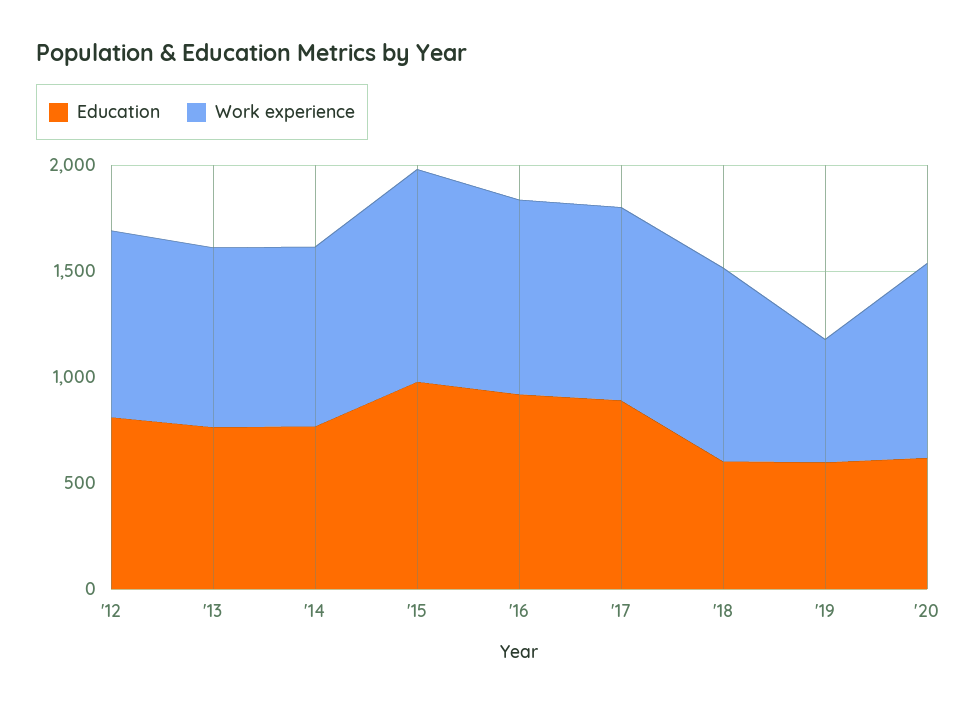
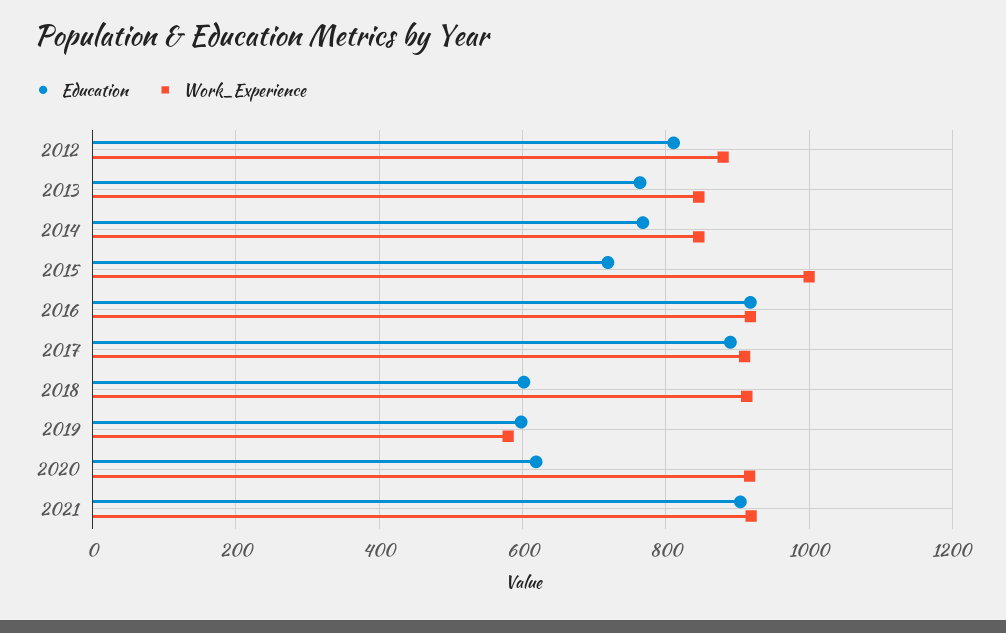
Education, '15: 1000 -> 720
Education, 2021: none -> 900
Work experience, 2021: none -> 920

